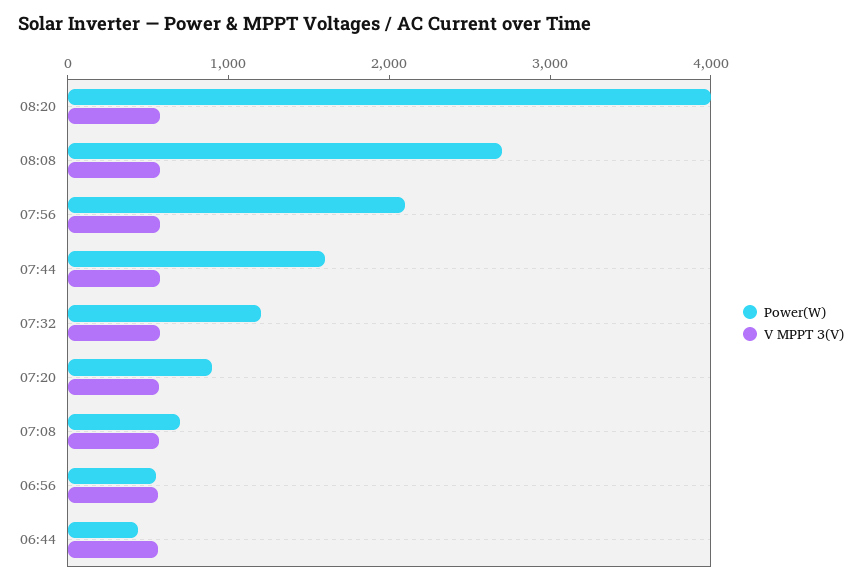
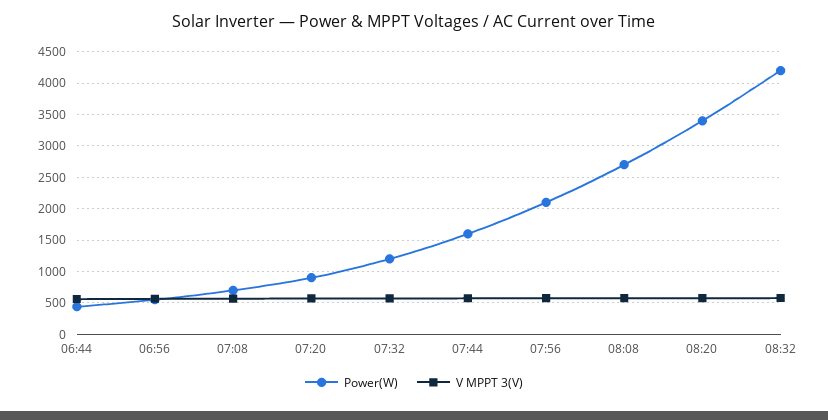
Power(W), 08:20: 4000 -> 3400
Power(W), 08:32: none -> 4200
V MPPT 3(V), 08:32: none -> 600

